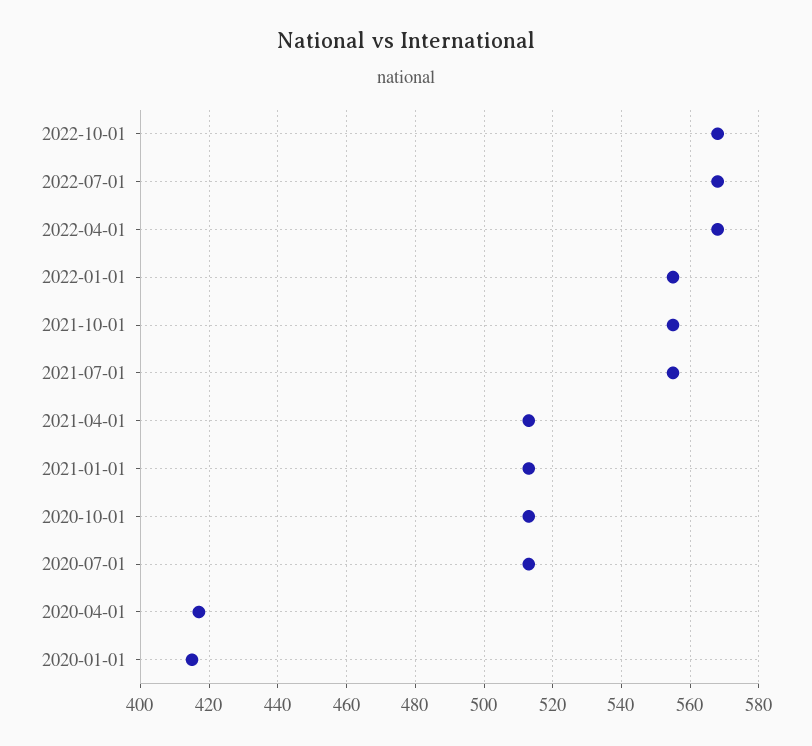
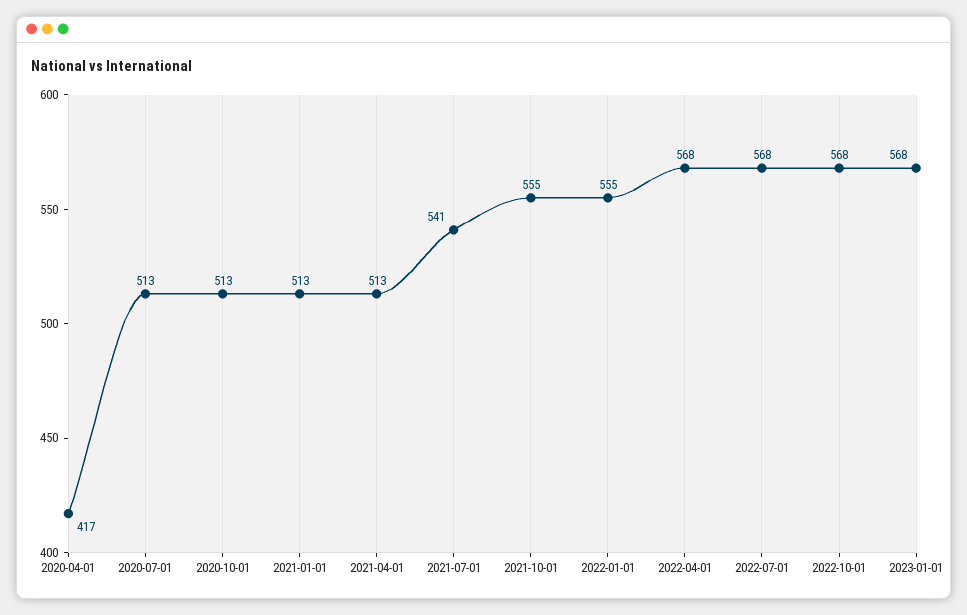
2021-07-01: 555 -> 541
2020-01-01: 415 -> none
2023-01-01: none -> 568

